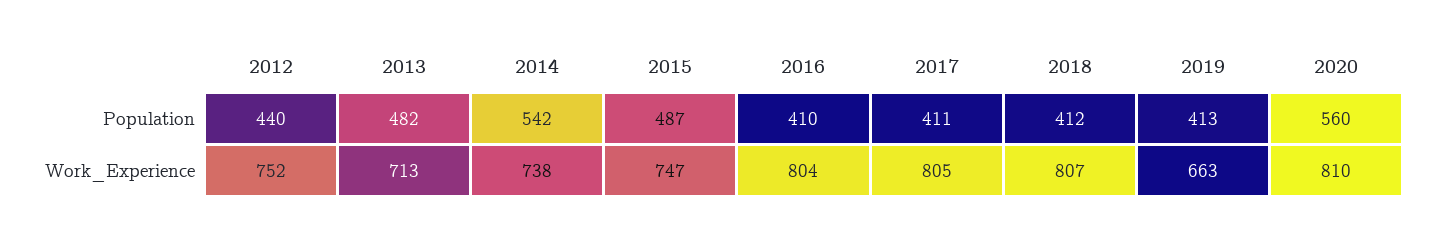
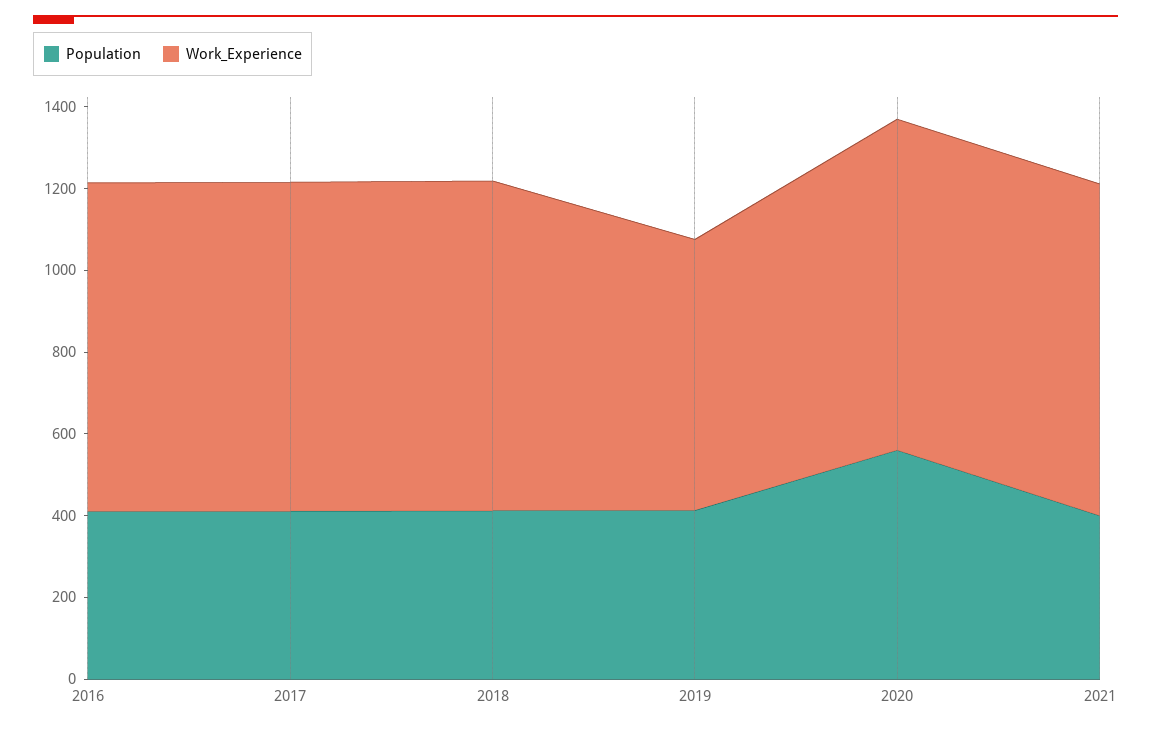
Population, 2012: 440 -> none
Population, 2013: 482 -> none
Population, 2014: 542 -> none
Population, 2015: 487 -> none
Work_Experience, 2012: 752 -> none
Work_Experience, 2013: 713 -> none
Work_Experience, 2014: 738 -> none
Work_Experience, 2015: 747 -> none
Population, 2021: none -> 400
Work_Experience, 2021: none -> 800

